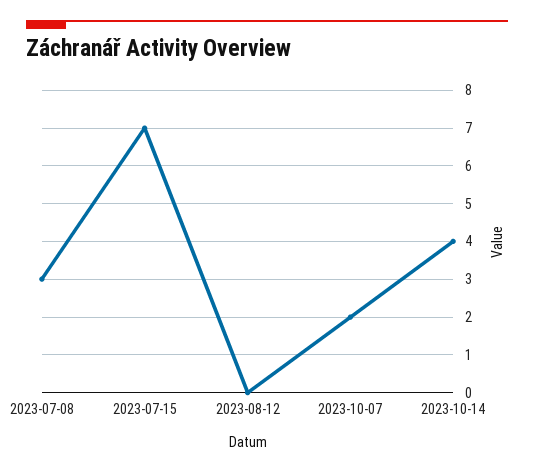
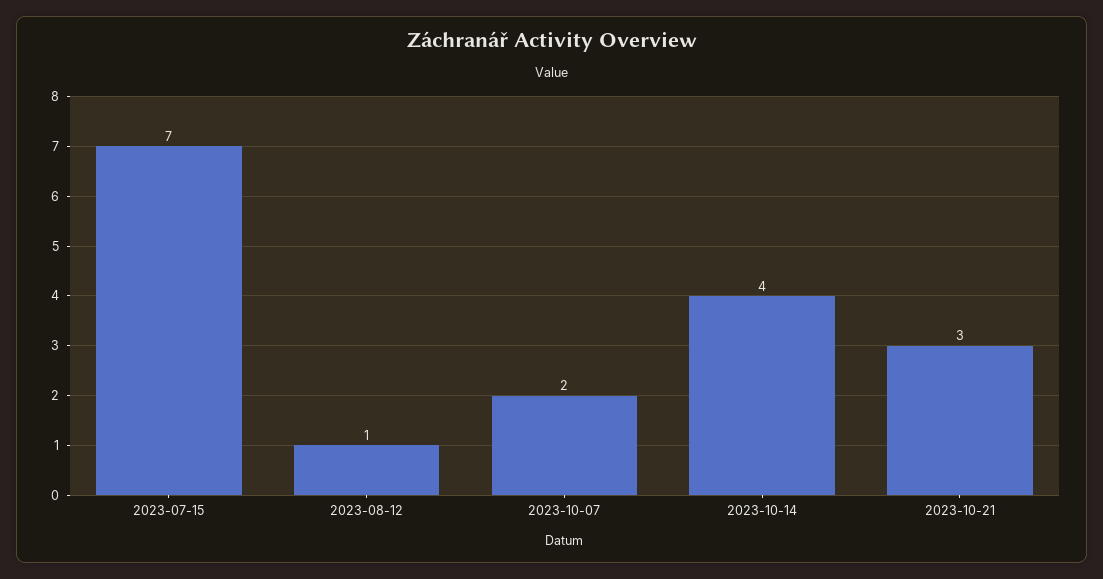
2023-07-08: 3 -> none
2023-08-12: 0 -> 1
2023-10-21: none -> 3

